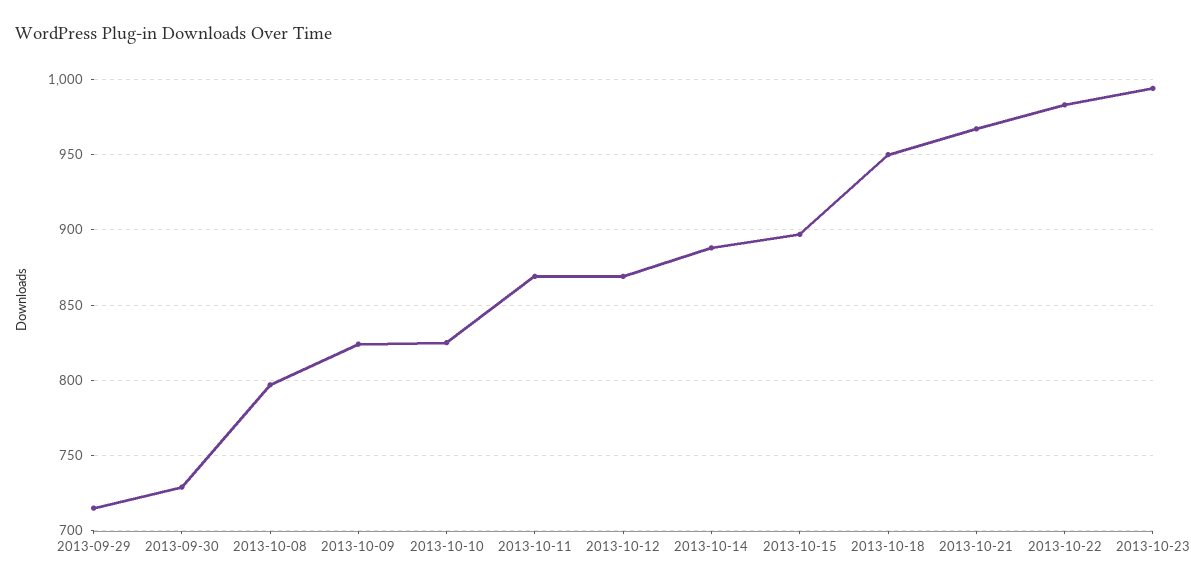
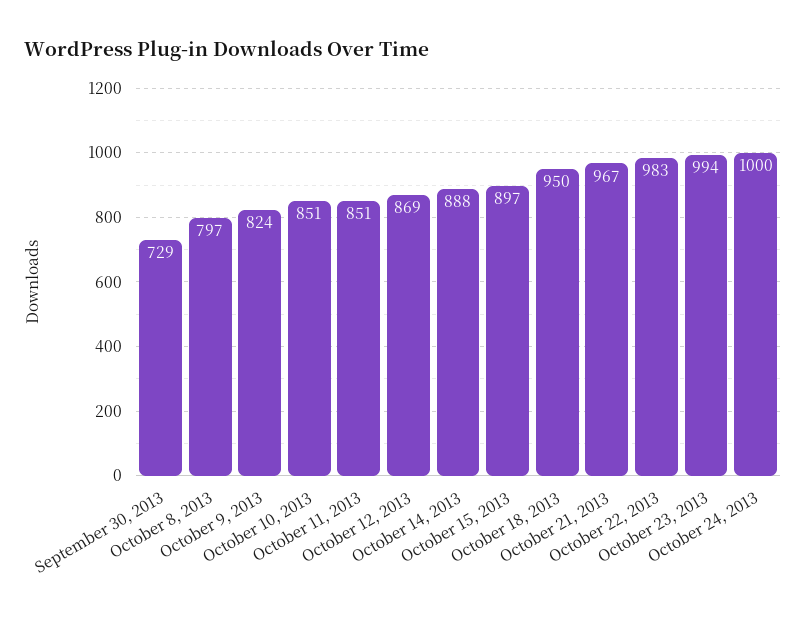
2013-09-29: 715 -> none
2013-10-10: 825 -> 851
2013-10-11: 870 -> 851
October 24, 2013: none -> 1000

